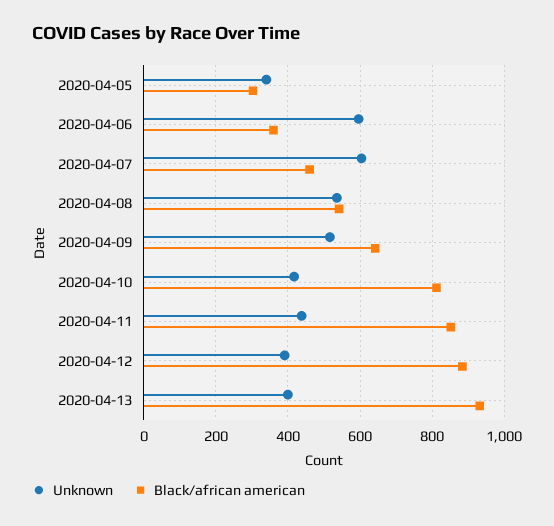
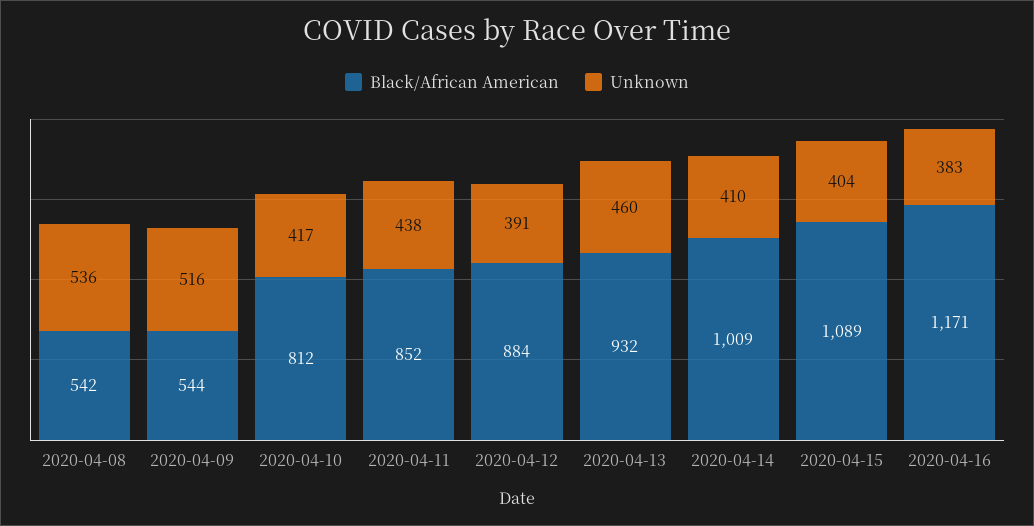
Unknown, 2020-04-05: 340 -> none
Black/african american, 2020-04-05: 300 -> none
Unknown, 2020-04-06: 600 -> none
Black/african american, 2020-04-06: 360 -> none
Unknown, 2020-04-07: 600 -> none
Black/african american, 2020-04-07: 460 -> none
Black/african american, 2020-04-09: 640 -> 544
Unknown, 2020-04-13: 400 -> 460
Black/african american, 2020-04-14: none -> 1009
Unknown, 2020-04-14: none -> 410
Black/african american, 2020-04-15: none -> 1089
Unknown, 2020-04-15: none -> 404
Black/african american, 2020-04-16: none -> 1171
Unknown, 2020-04-16: none -> 383

